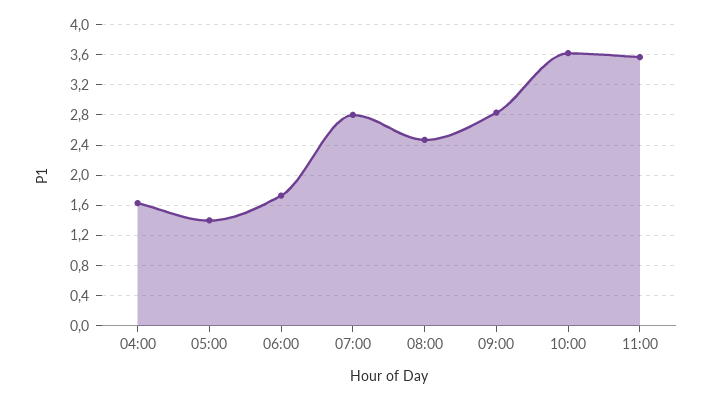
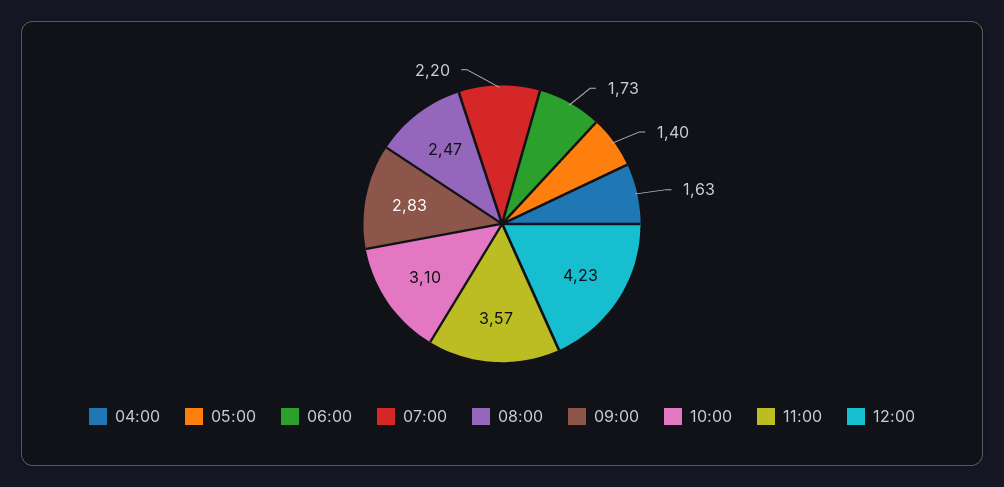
07:00: 2.8 -> 2.2
10:00: 3.6 -> 3.1
12:00: none -> 4.23

